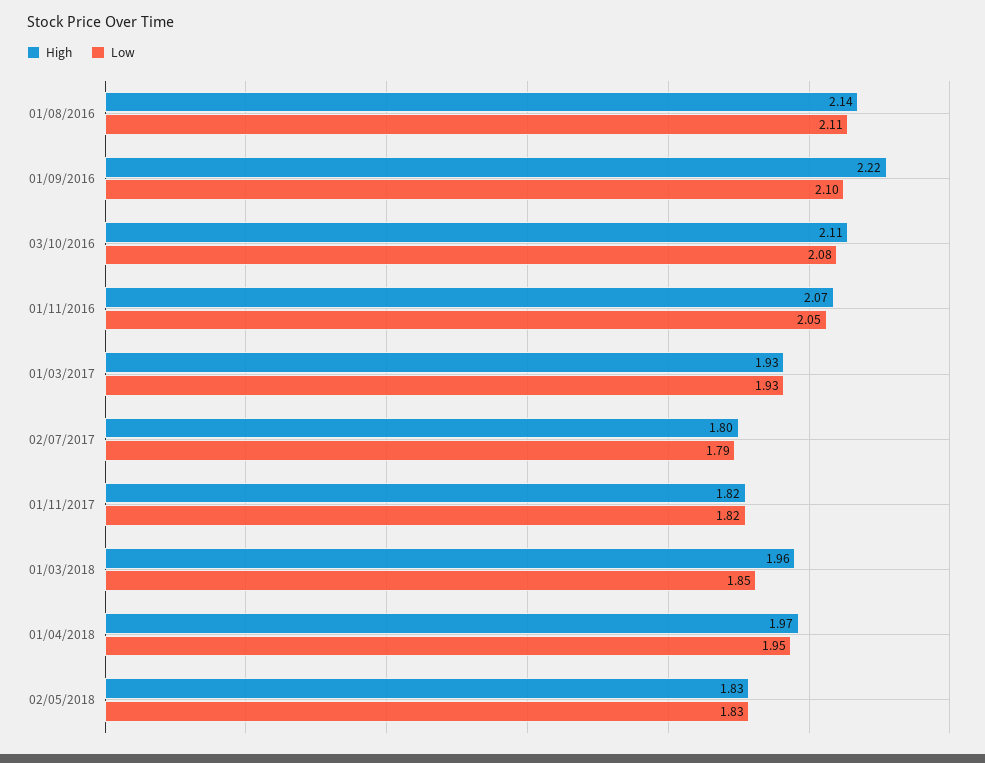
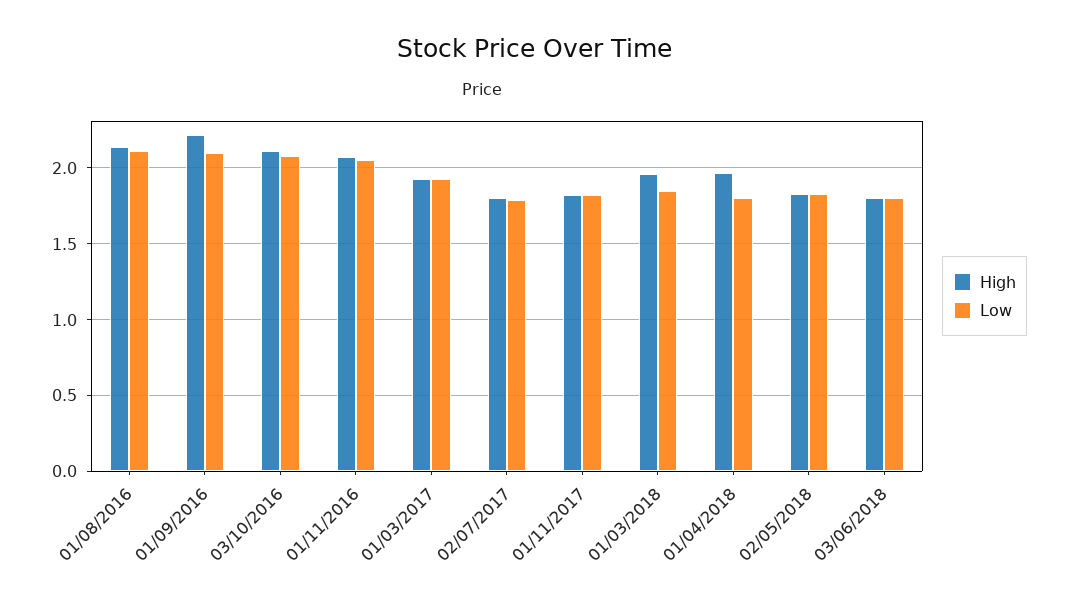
Low, 01/04/2018: 1.95 -> 1.8
High, 03/06/2018: none -> 1.8
Low, 03/06/2018: none -> 1.8

